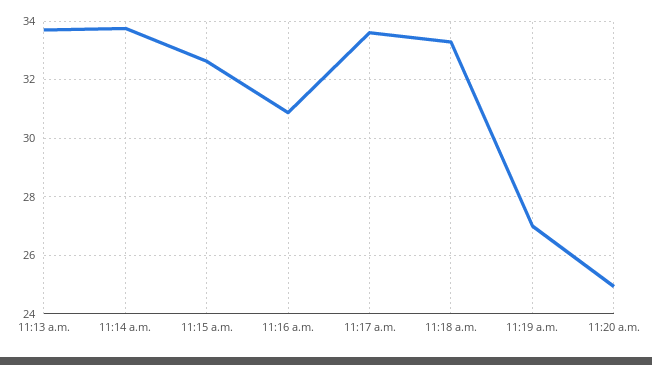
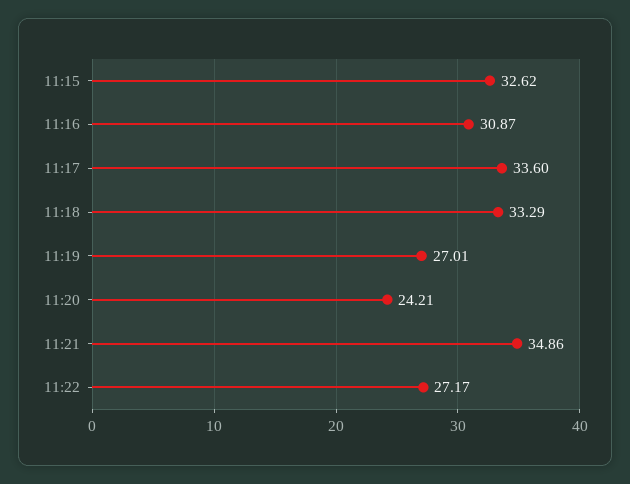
11:13 a.m.: 33.75 -> none
11:14 a.m.: 33.75 -> none
11:20 a.m.: 25 -> 24.21
11:21: none -> 34.86
11:22: none -> 27.17

